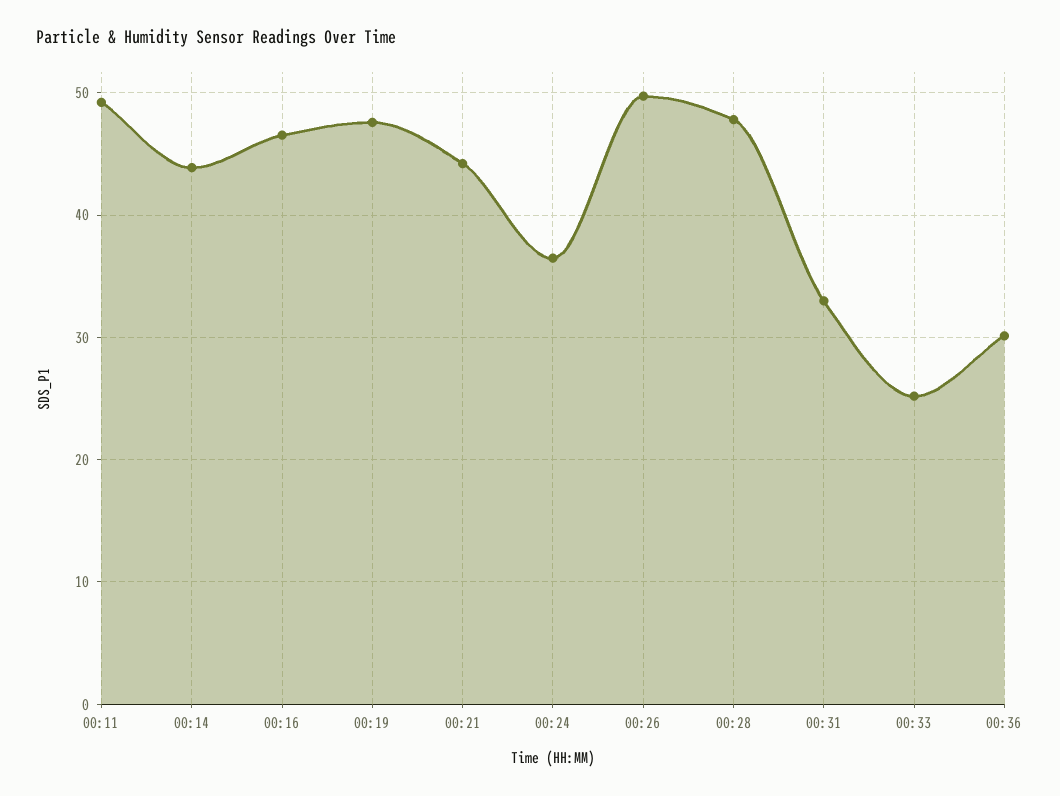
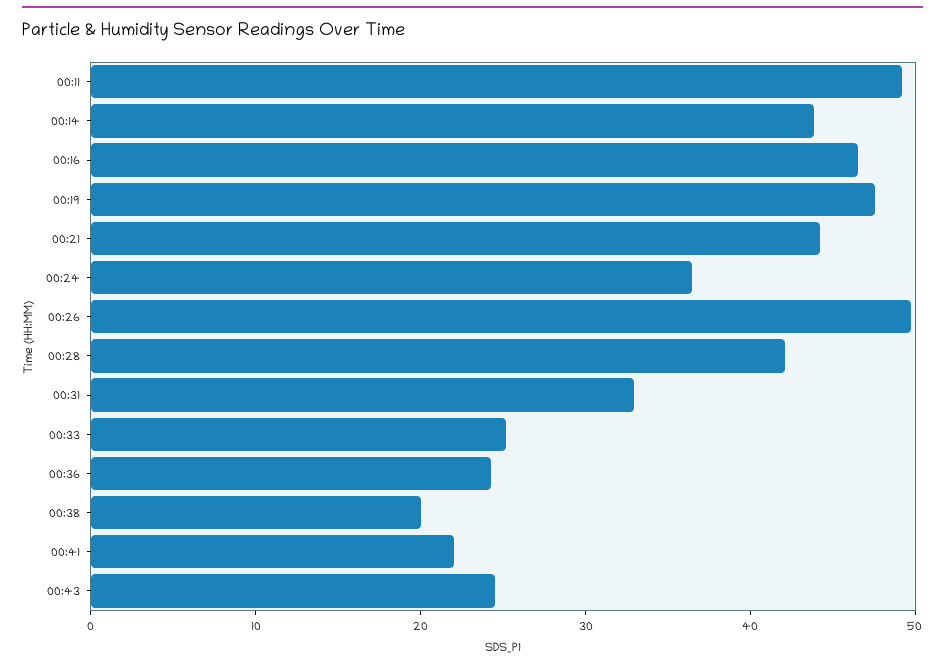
00:28: 48 -> 42
00:36: 30 -> 24
00:38: none -> 20
00:41: none -> 22
00:43: none -> 24

